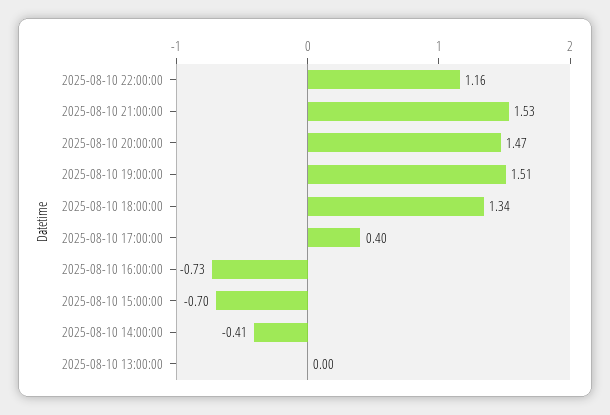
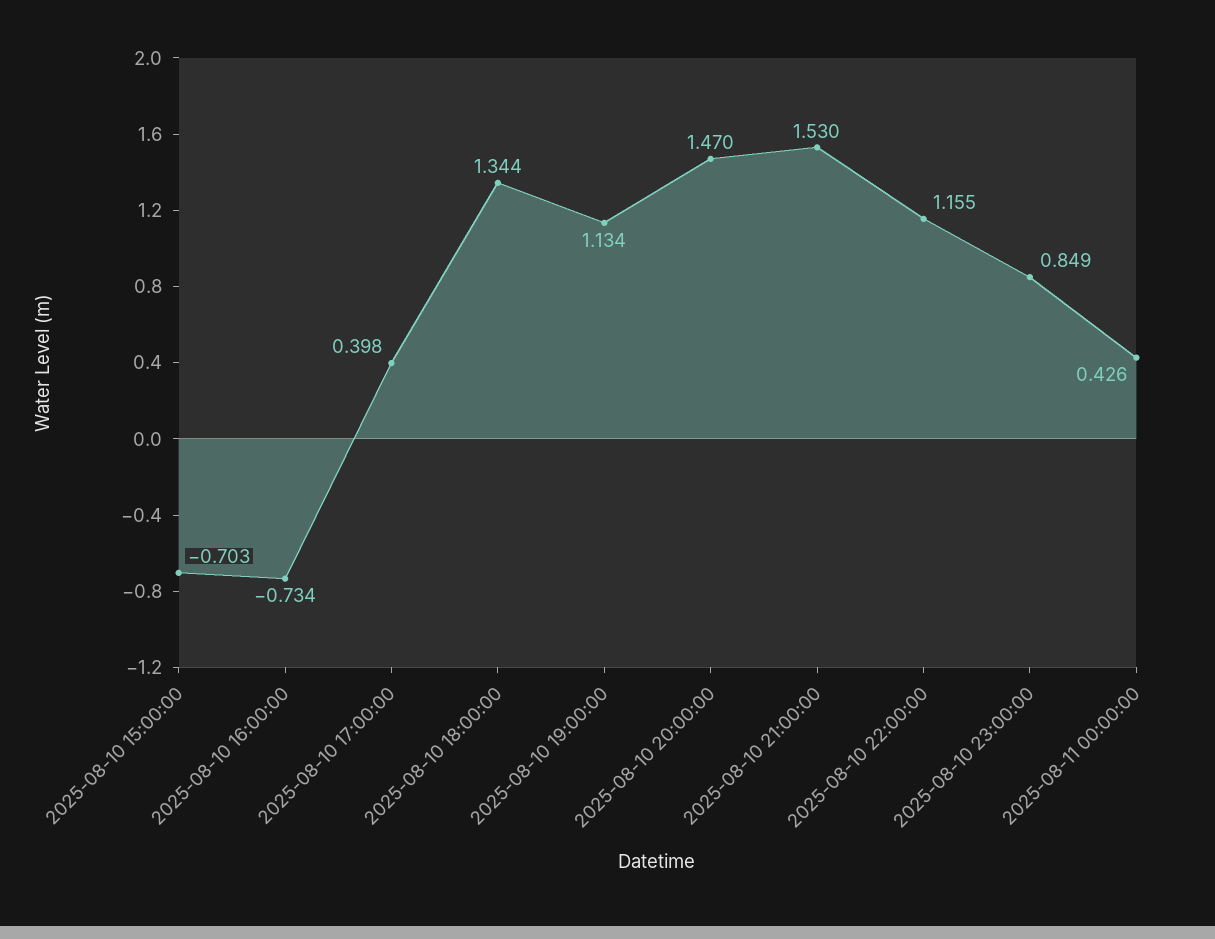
2025-08-10 19:00:00: 1.51 -> 1.134
2025-08-10 14:00:00: -0.41 -> none
2025-08-10 13:00:00: 0 -> none
2025-08-10 23:00:00: none -> 0.849
2025-08-11 00:00:00: none -> 0.426

